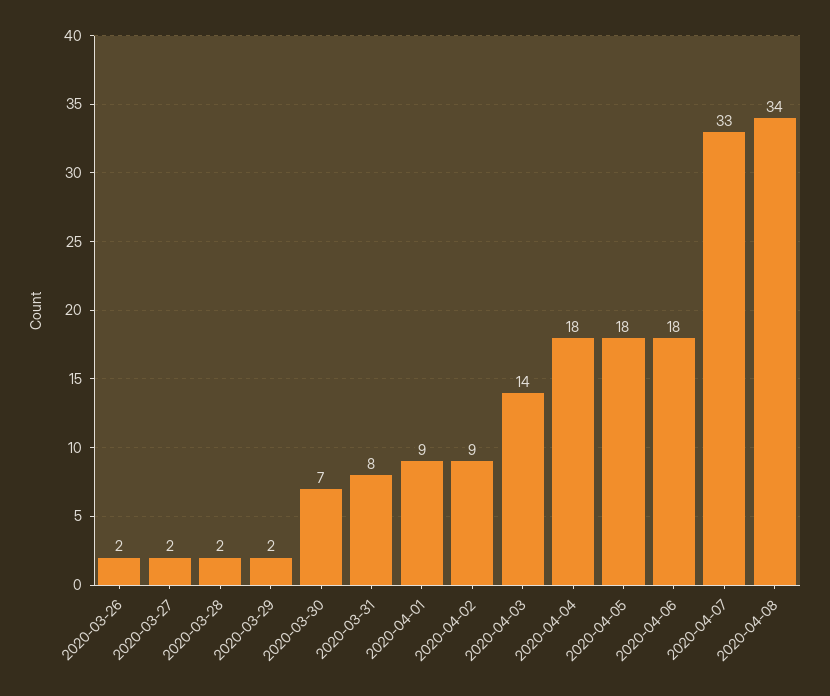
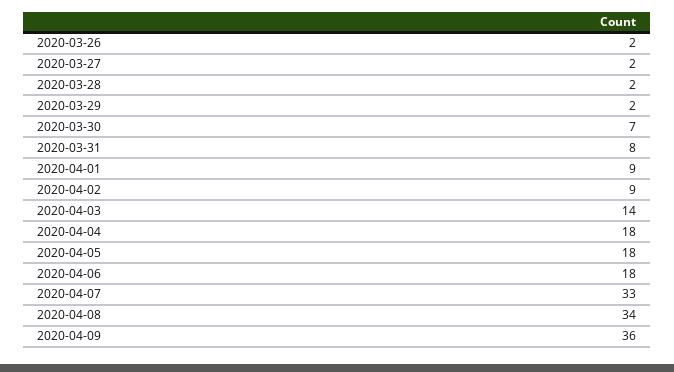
2020-04-09: none -> 36

